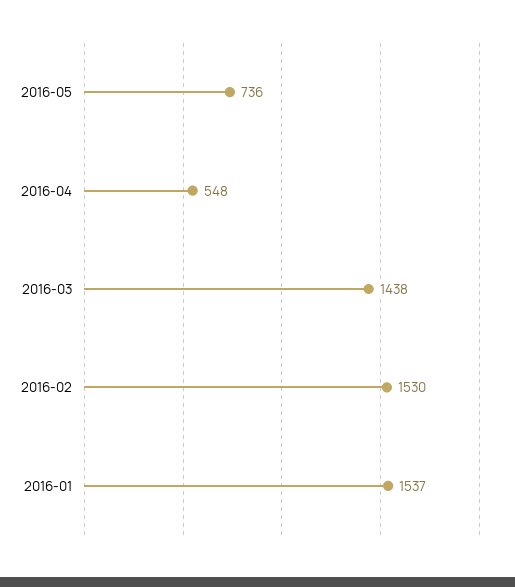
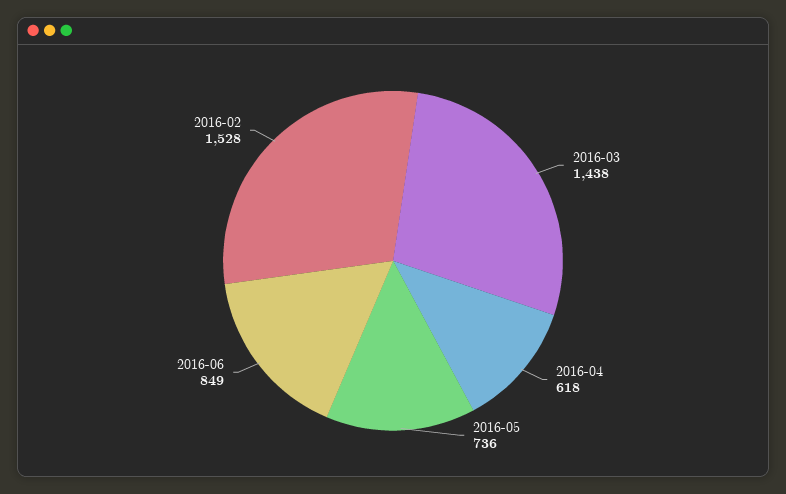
2016-04: 548 -> 618
2016-02: 1530 -> 1528
2016-01: 1537 -> none
2016-06: none -> 849

